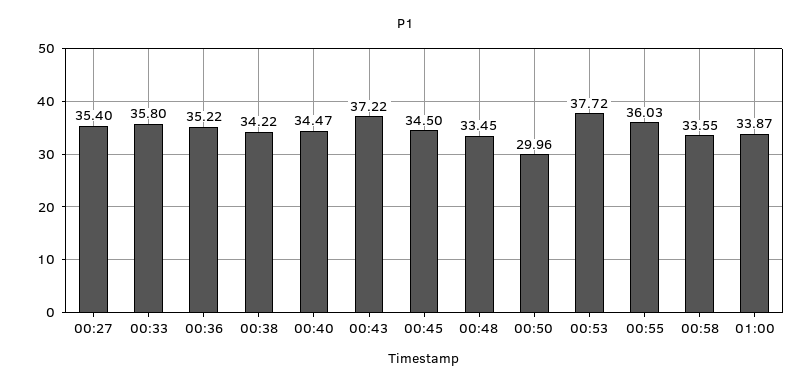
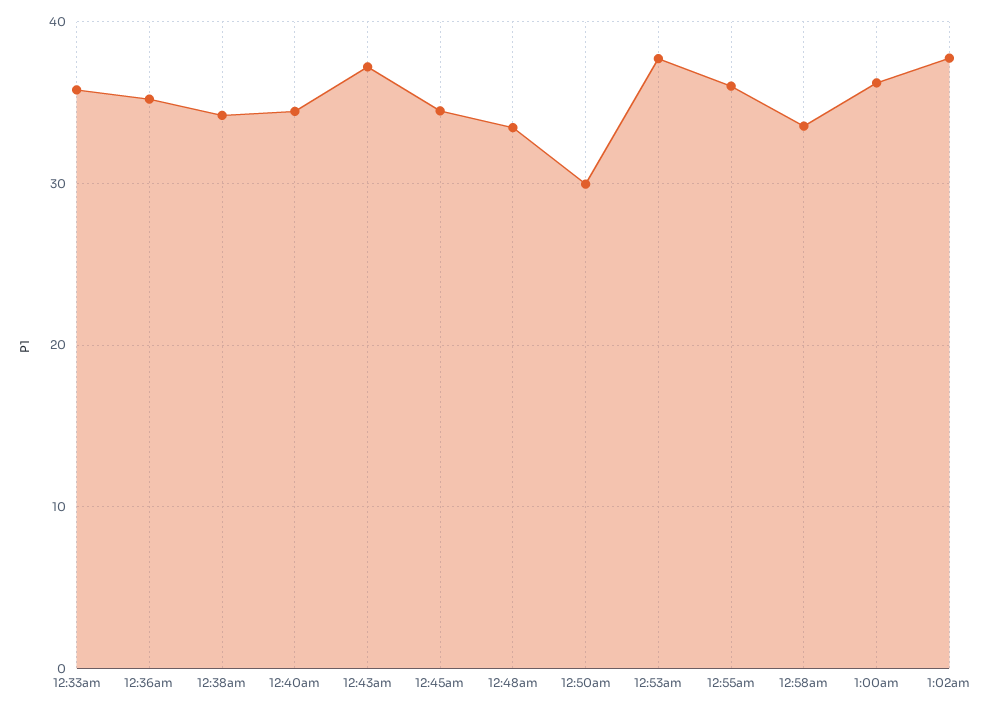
00:27: 35.4 -> none
01:00: 33.87 -> 36
1:02am: none -> 38

